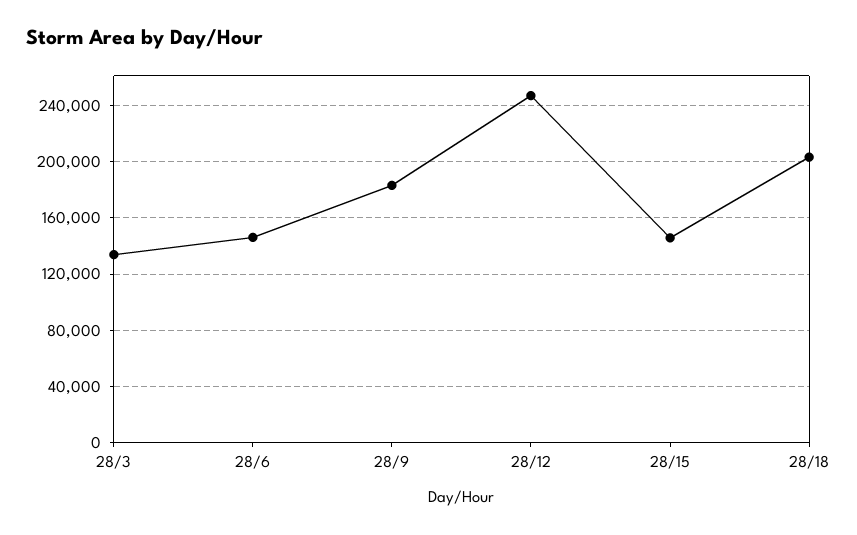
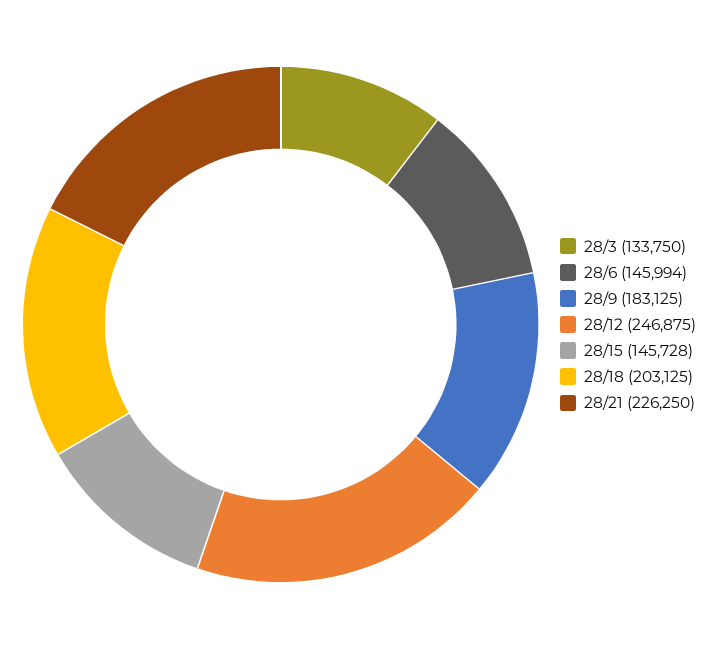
28/21: none -> 226250

